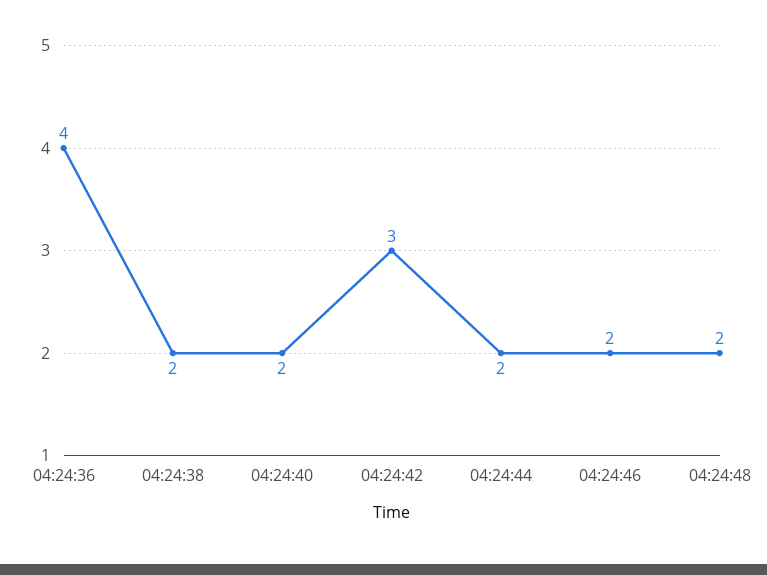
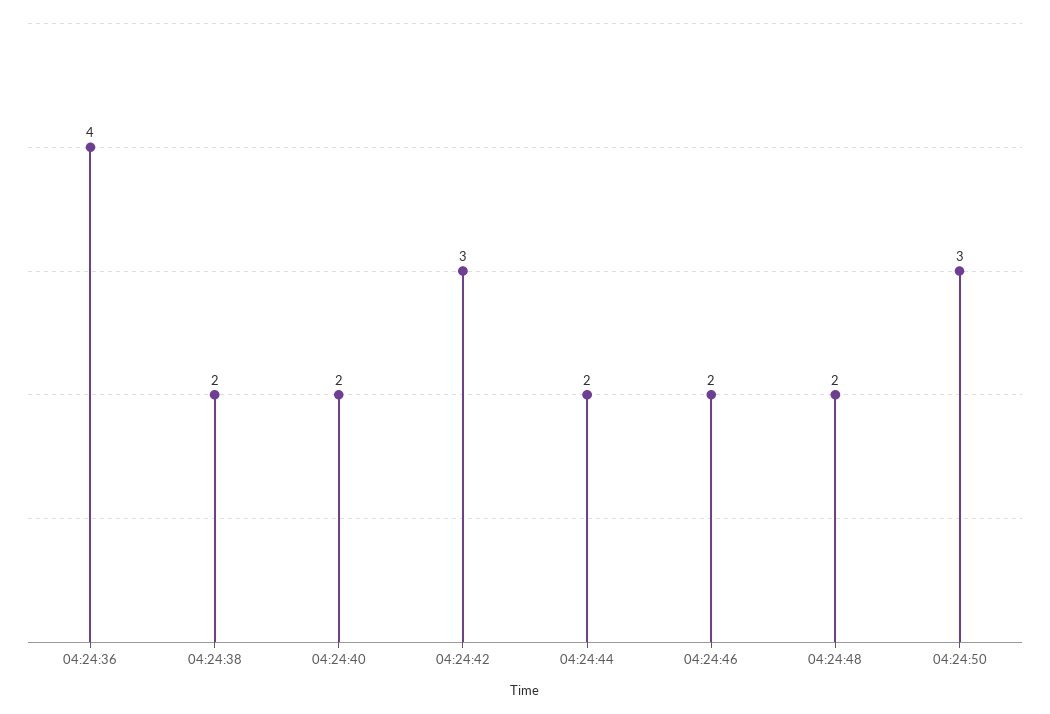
04:24:50: none -> 3

